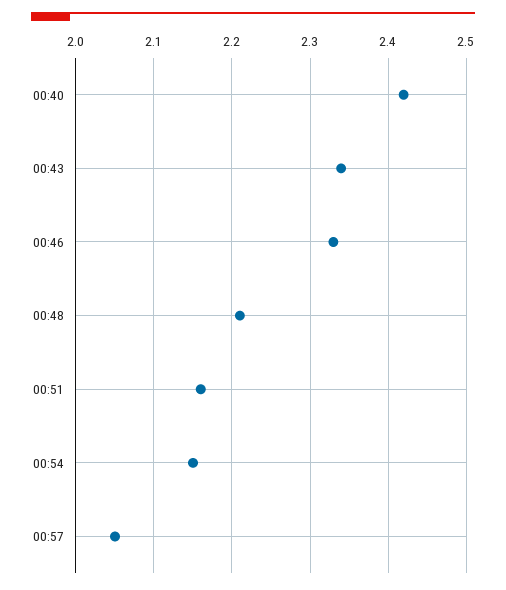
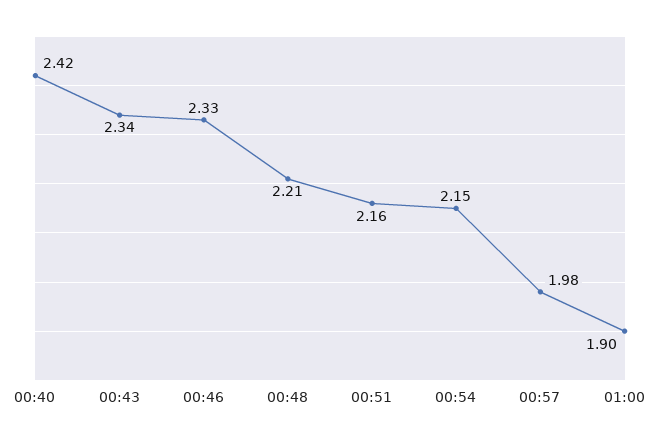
00:57: 2.05 -> 1.98
01:00: none -> 1.9

